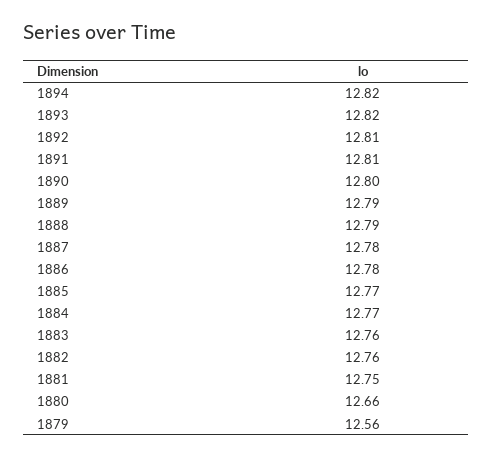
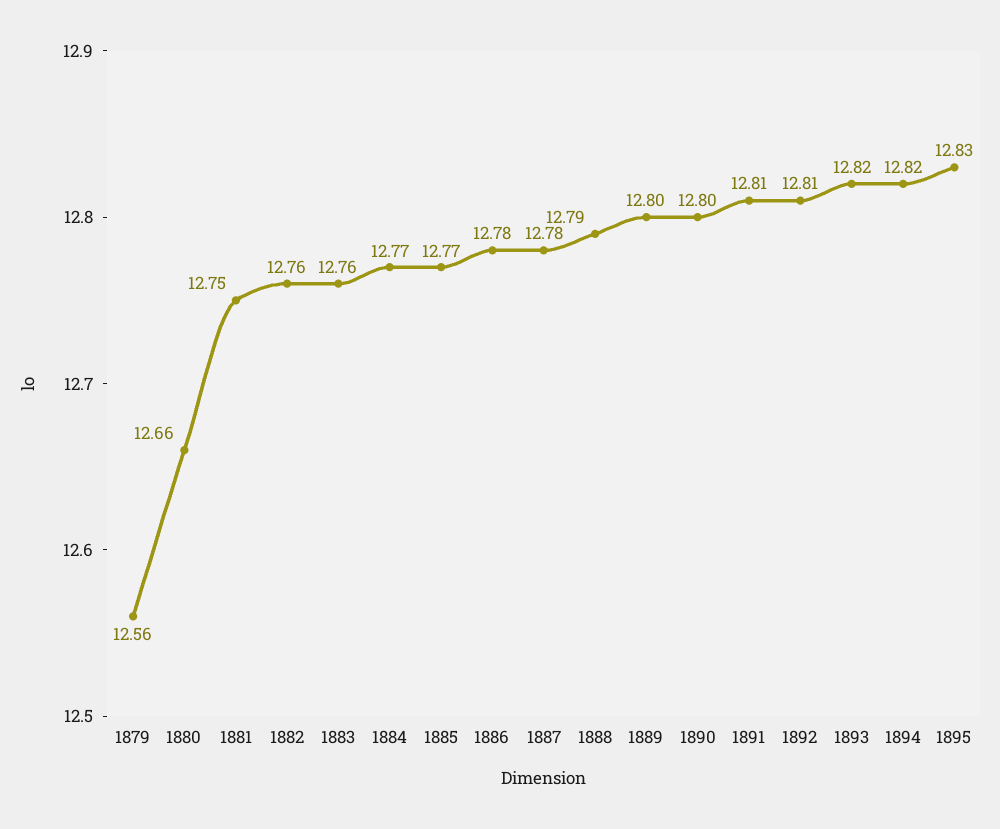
1889: 12.79 -> 12.8
1895: none -> 12.83

